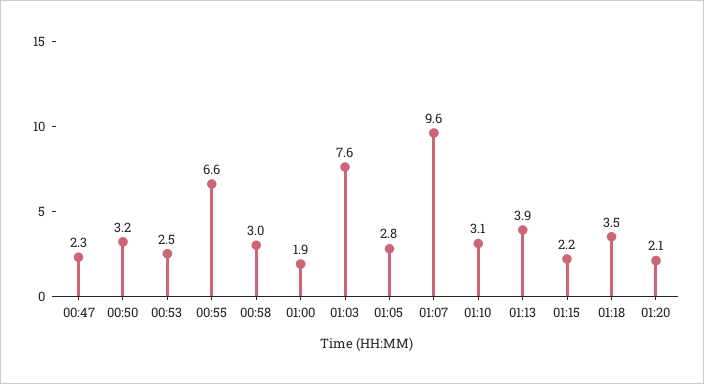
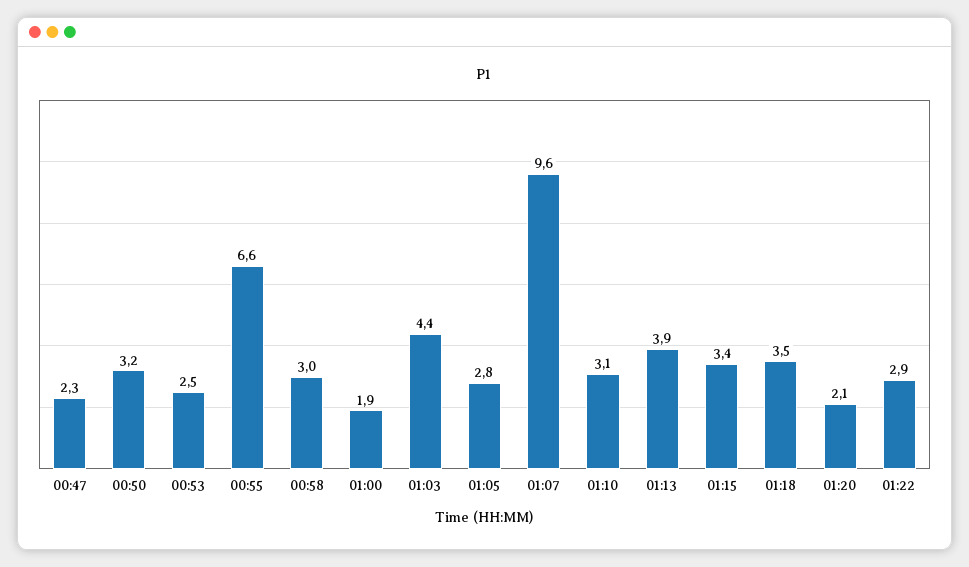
01:03: 7.6 -> 4.4
01:15: 2.2 -> 3.4
01:22: none -> 2.9

